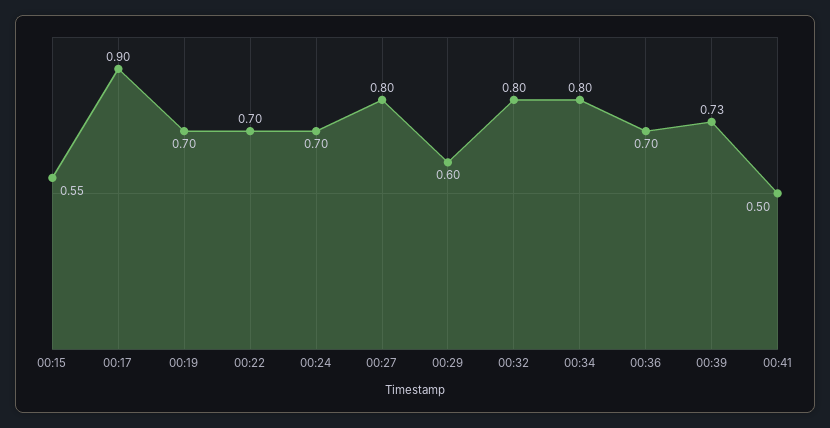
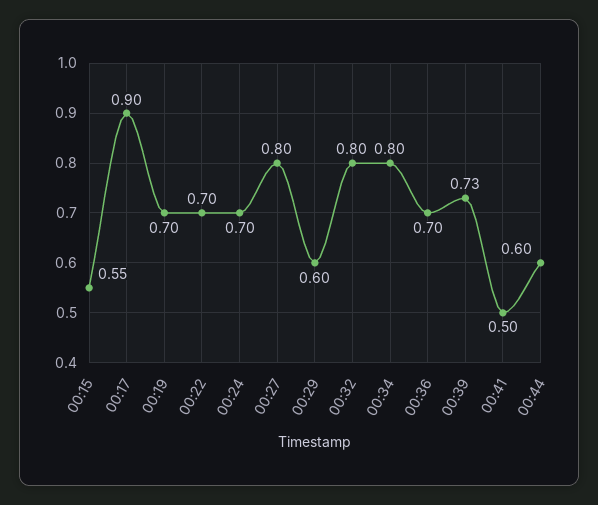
00:44: none -> 0.6

